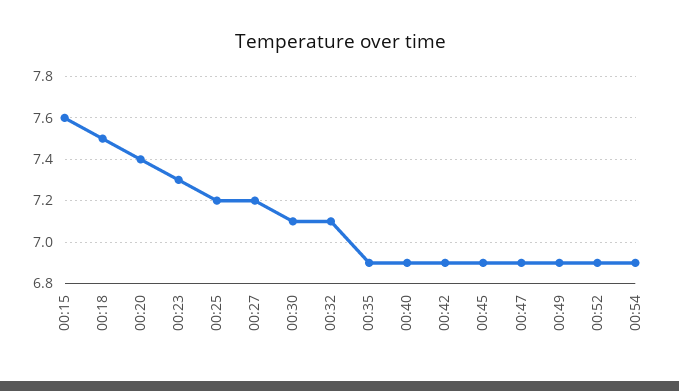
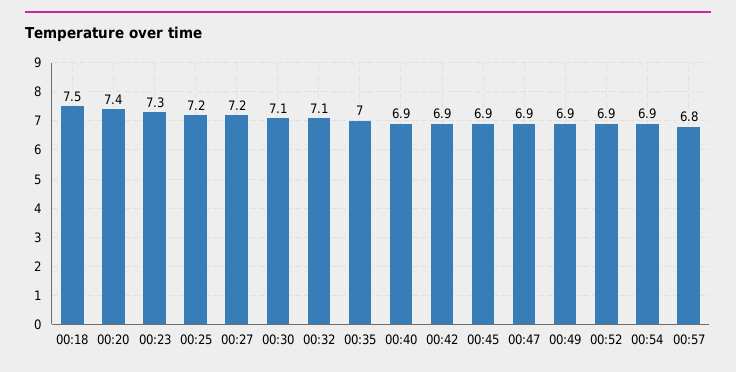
00:15: 7.6 -> none
00:35: 6.9 -> 7
00:57: none -> 6.8

